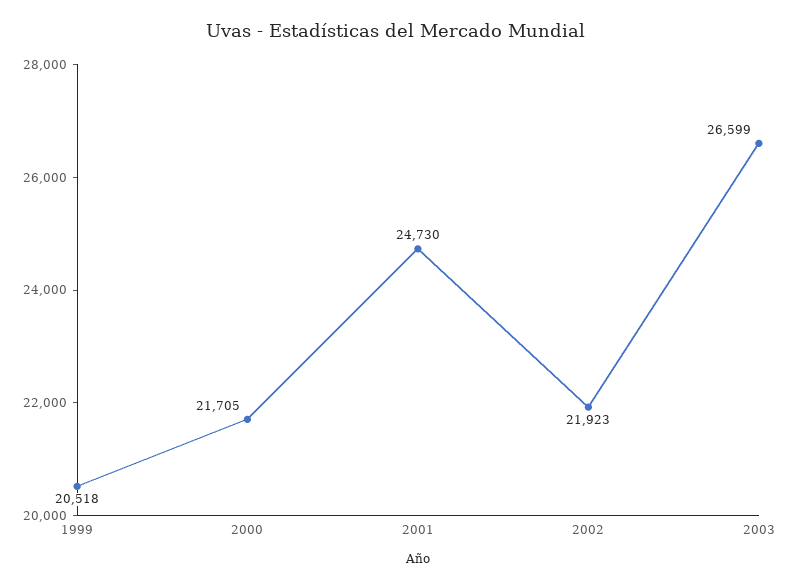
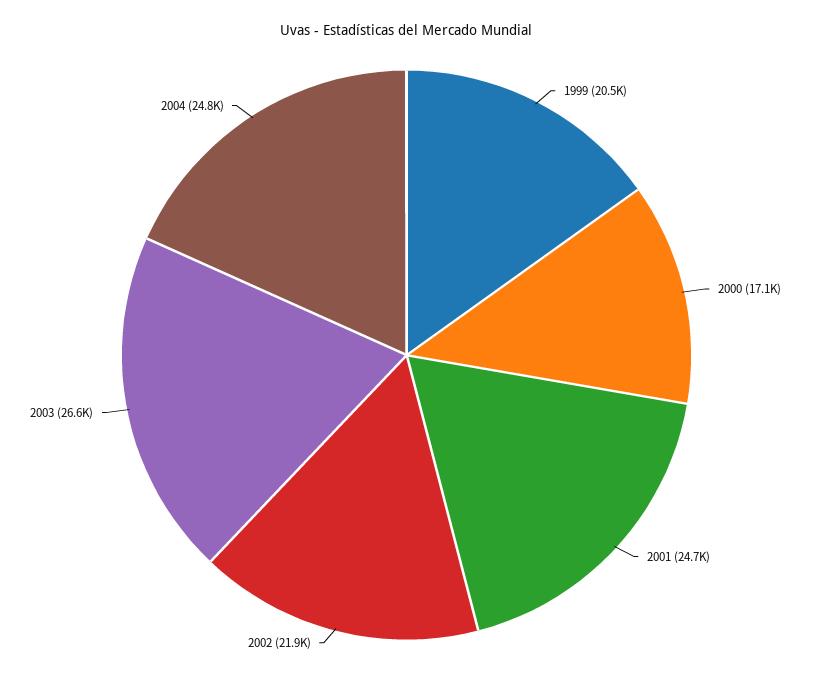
2000: 21705 -> 17100
2004: none -> 24800

